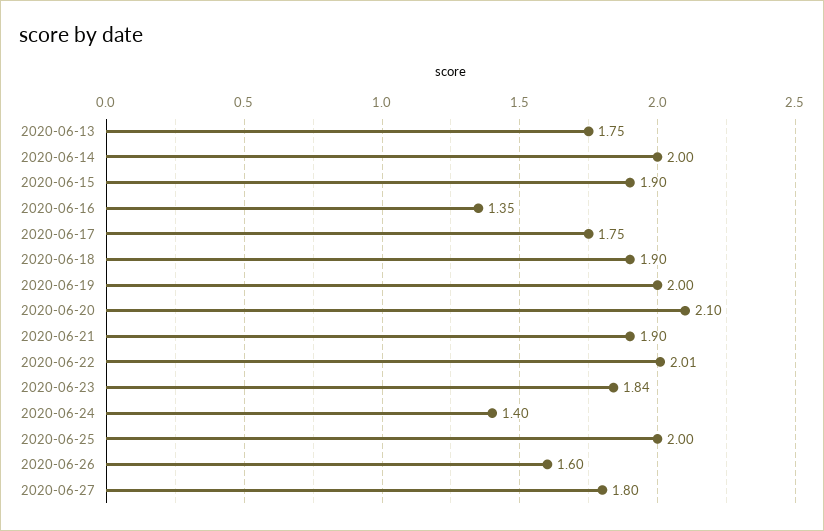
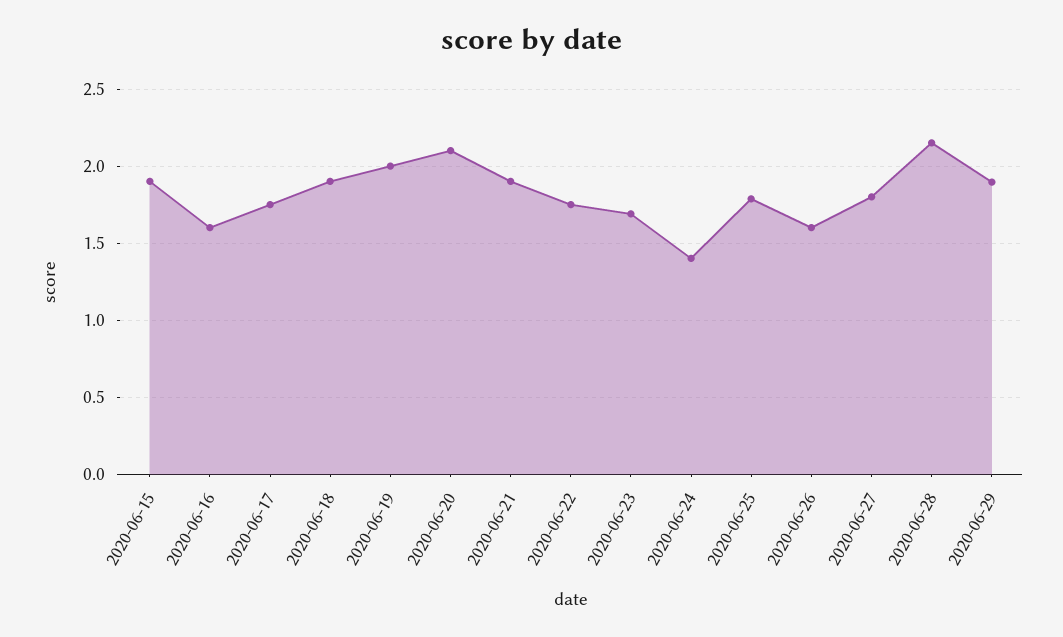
2020-06-13: 1.75 -> none
2020-06-14: 2 -> none
2020-06-16: 1.35 -> 1.6
2020-06-22: 2.01 -> 1.75
2020-06-23: 1.84 -> 1.7
2020-06-25: 2 -> 1.8
2020-06-28: none -> 2.15
2020-06-29: none -> 1.9

